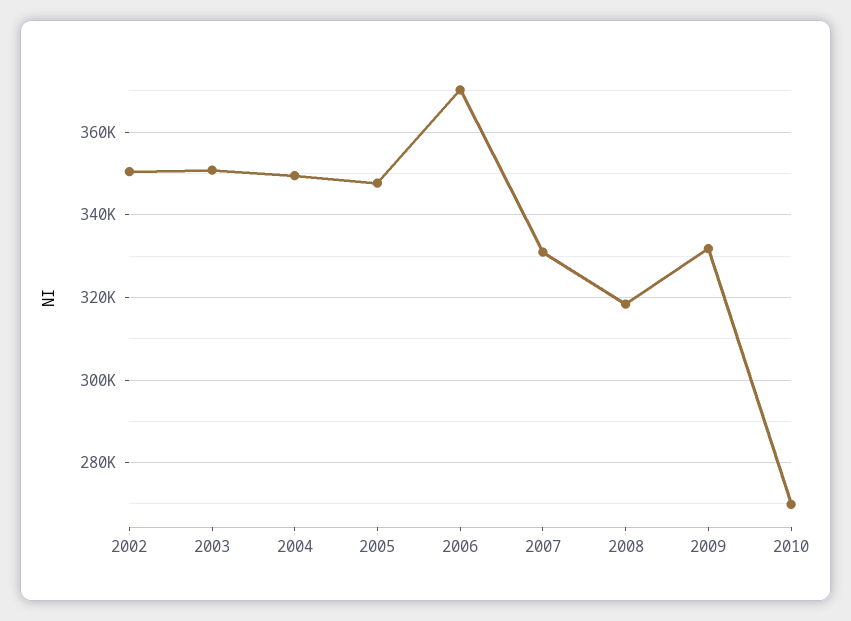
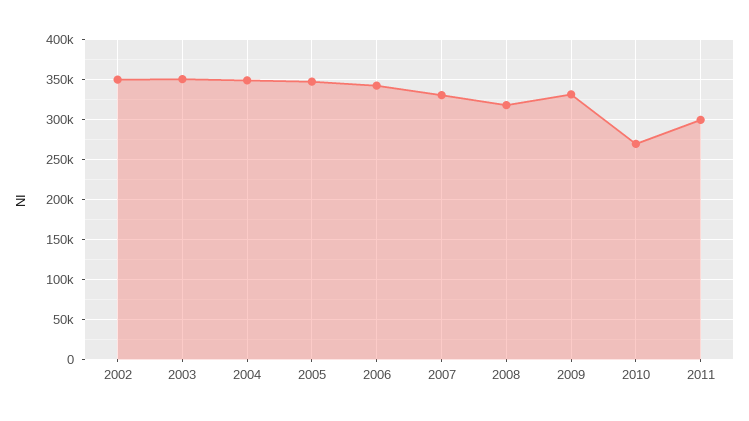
2006: 370000 -> 340000
2011: none -> 300000

